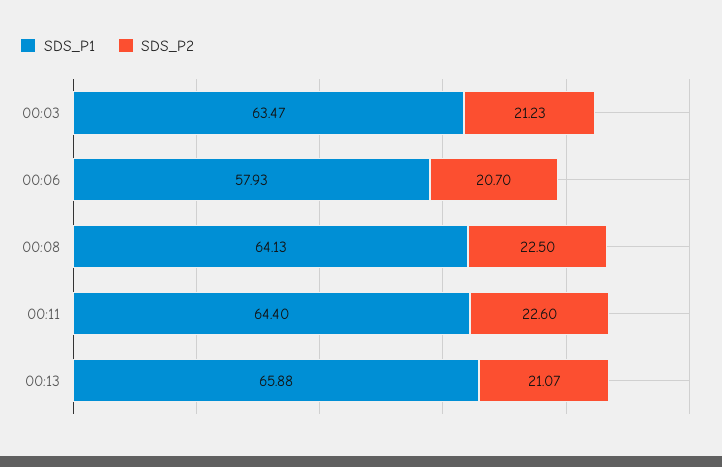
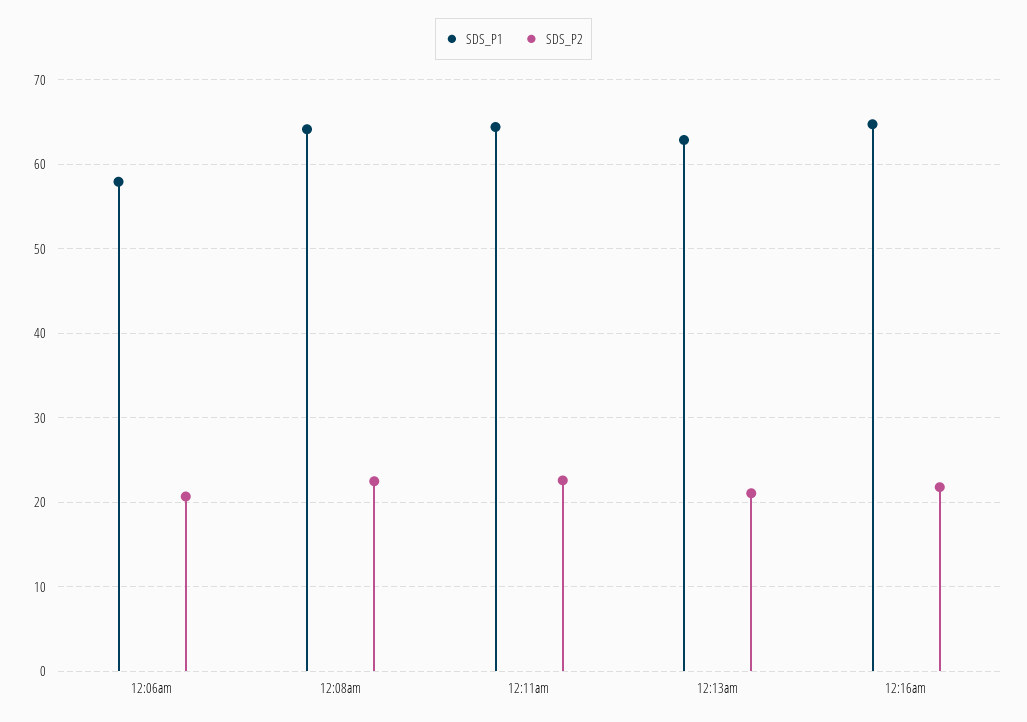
SDS_P1, 00:03: 63.47 -> none
SDS_P2, 00:03: 21.23 -> none
SDS_P1, 00:13: 65.88 -> 63
SDS_P1, 12:16am: none -> 65
SDS_P2, 12:16am: none -> 22

